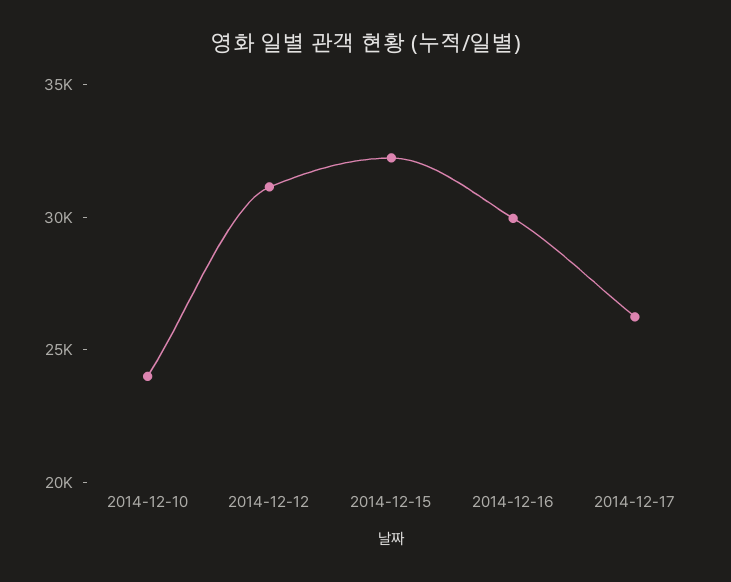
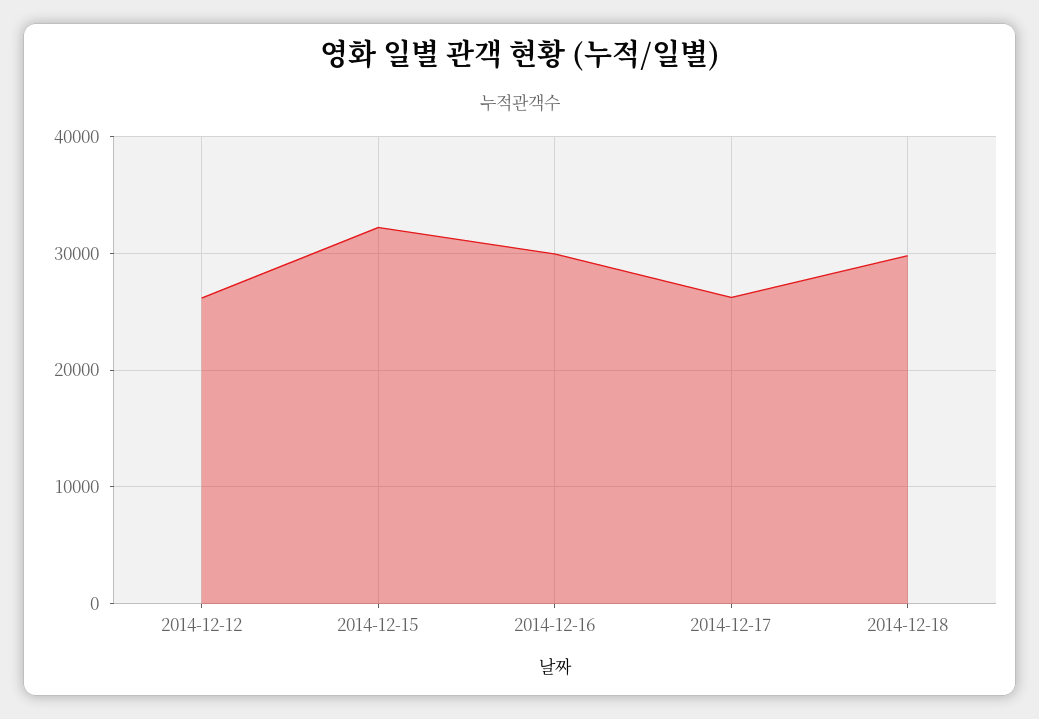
2014-12-10: 24000 -> none
2014-12-12: 31000 -> 26000
2014-12-18: none -> 30000

